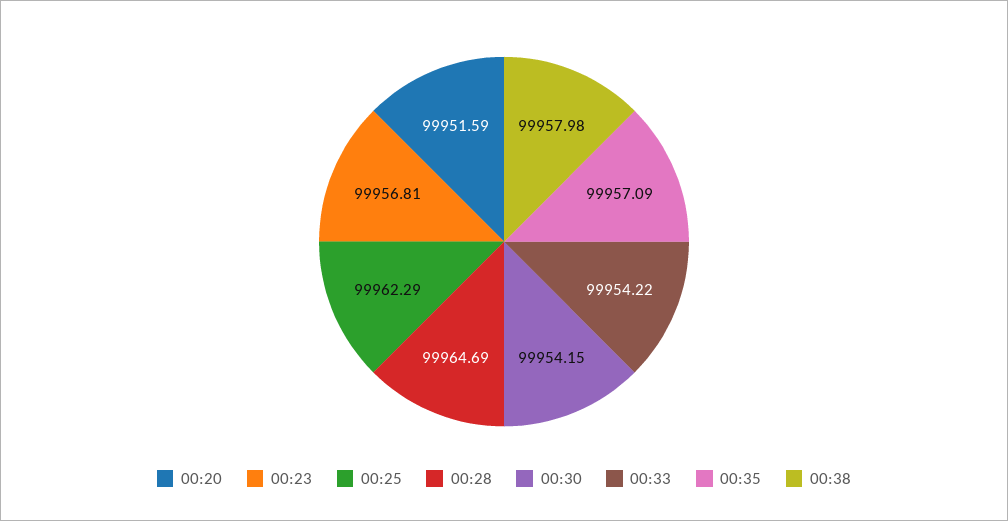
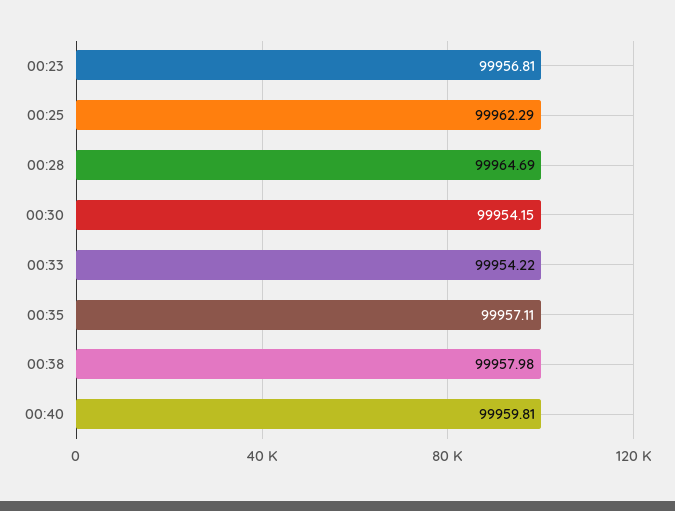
00:20: 99951.59 -> none
00:35: 99957.09 -> 99957.11
00:40: none -> 99959.81

